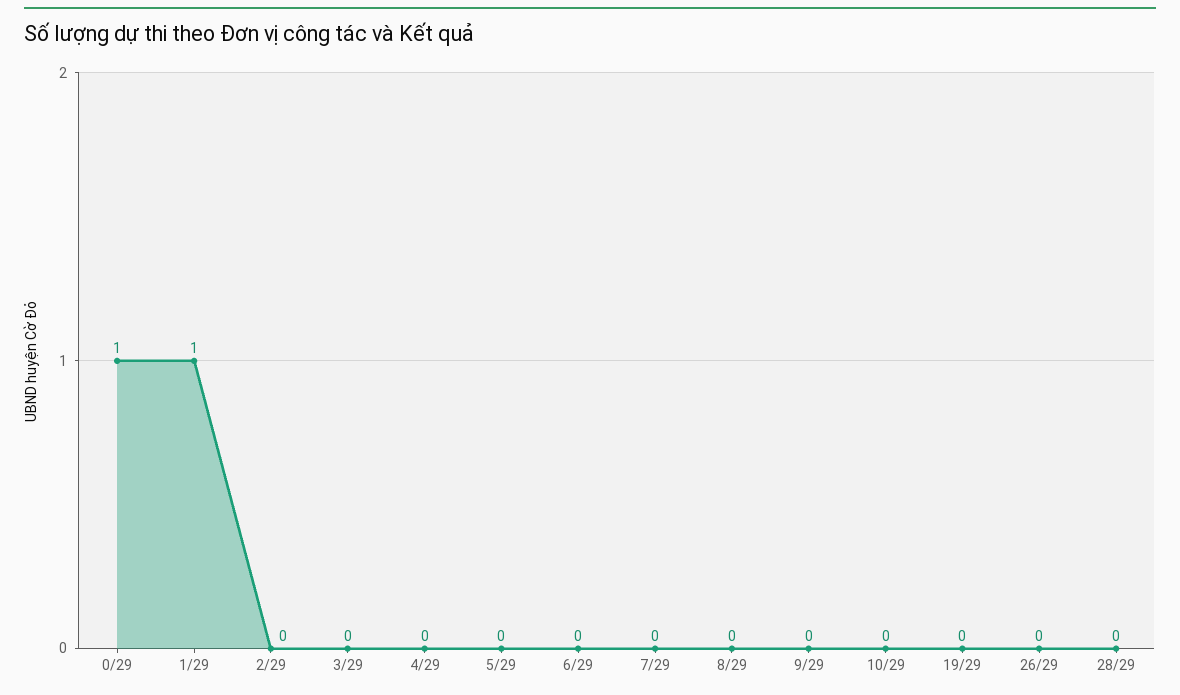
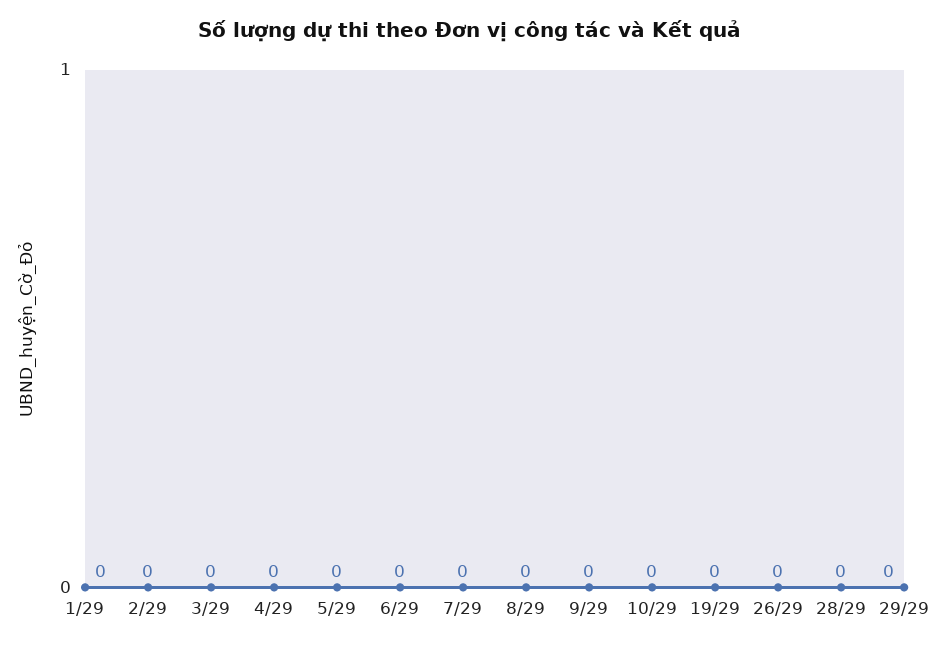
0/29: 1 -> none
1/29: 1 -> 0
29/29: none -> 0

